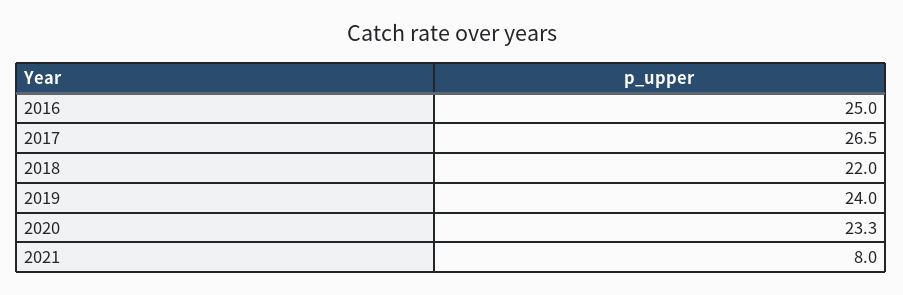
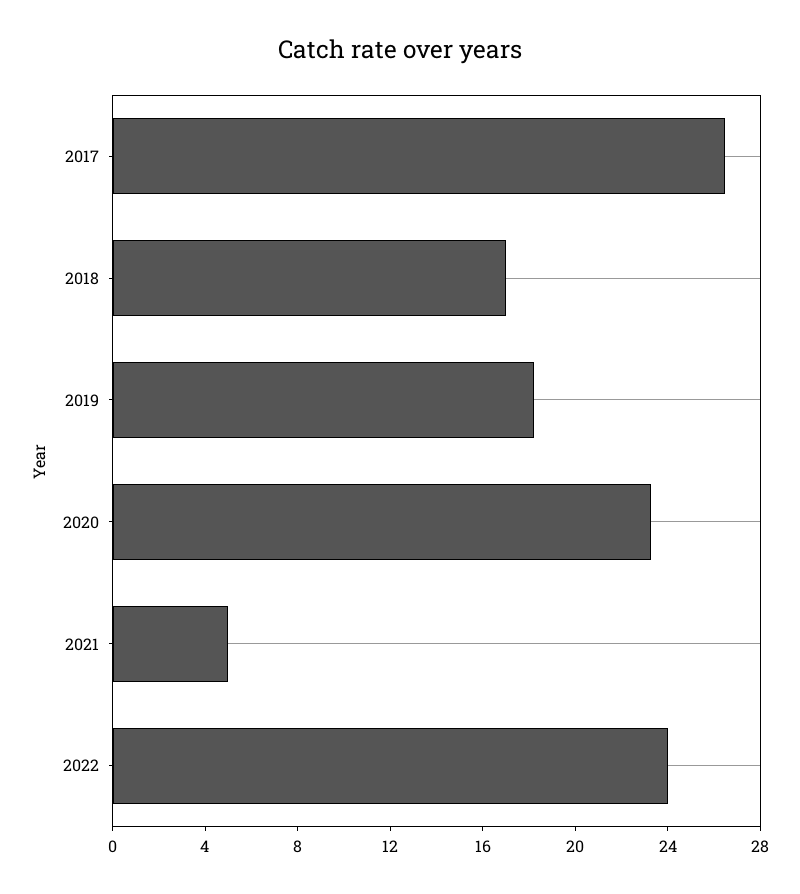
2016: 25 -> none
2018: 22 -> 17
2019: 24 -> 18
2021: 8 -> 5
2022: none -> 24

